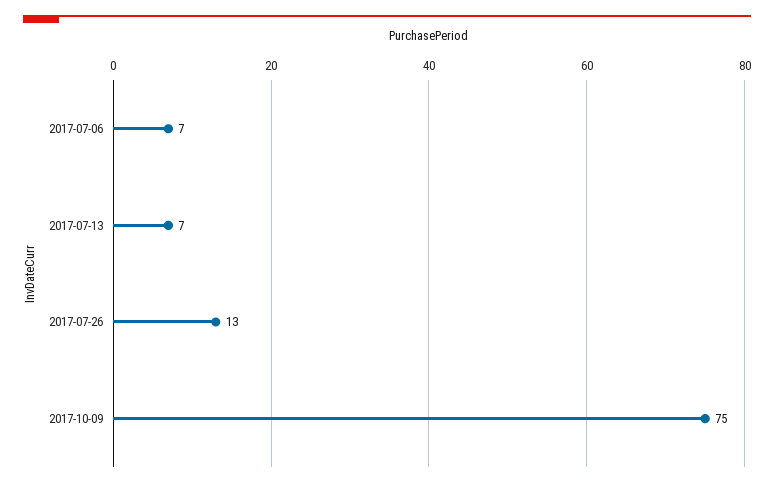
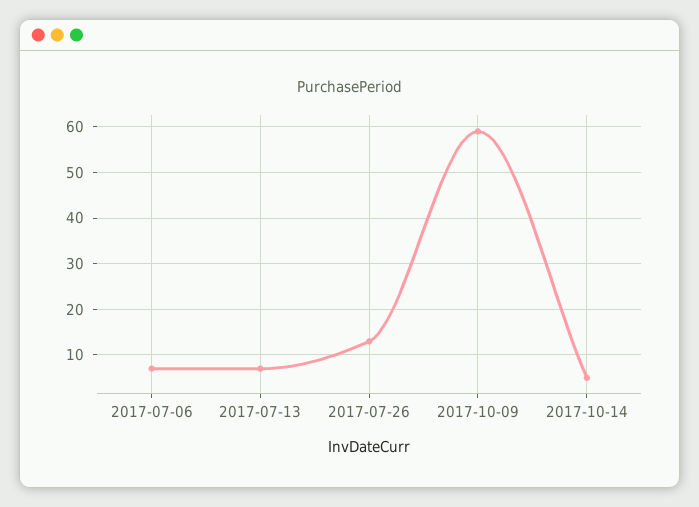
2017-10-09: 75 -> 60
2017-10-14: none -> 5

